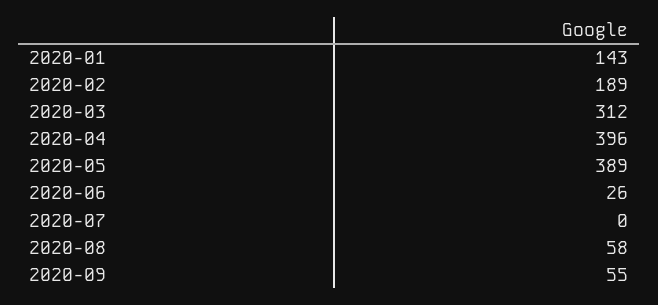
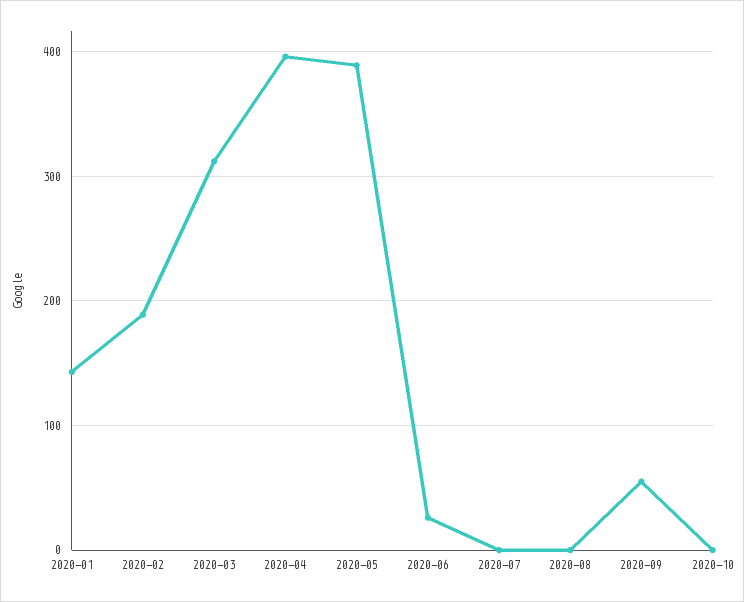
2020-08: 58 -> 0
2020-10: none -> 0

